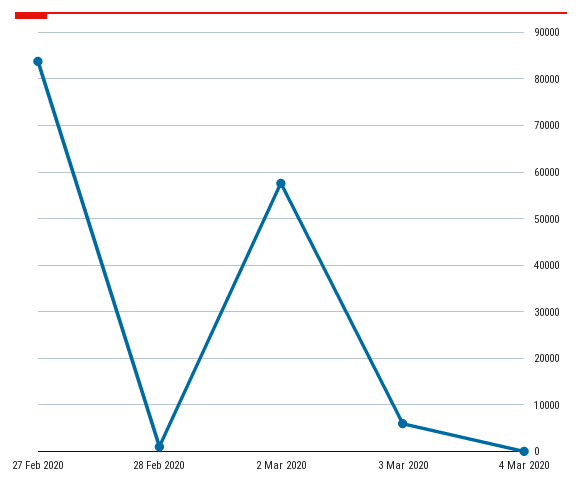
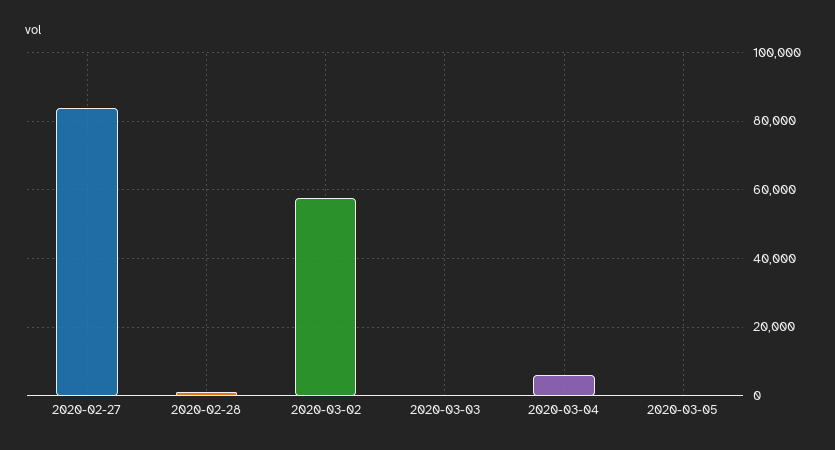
3 Mar 2020: 6000 -> 0
4 Mar 2020: 0 -> 6000
2020-03-05: none -> 0

